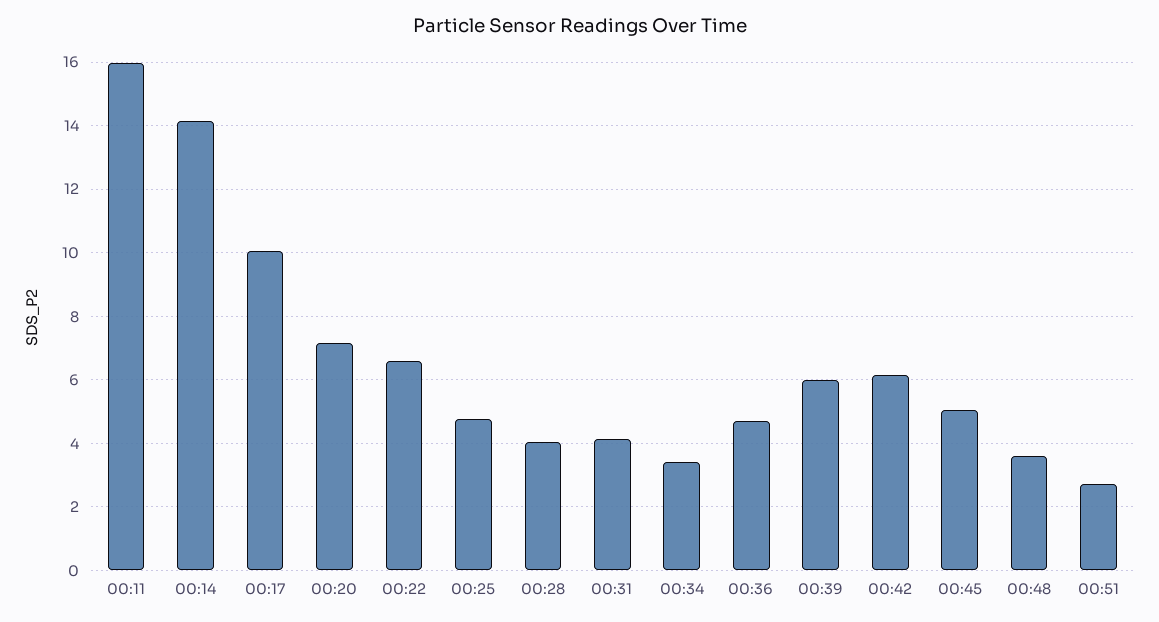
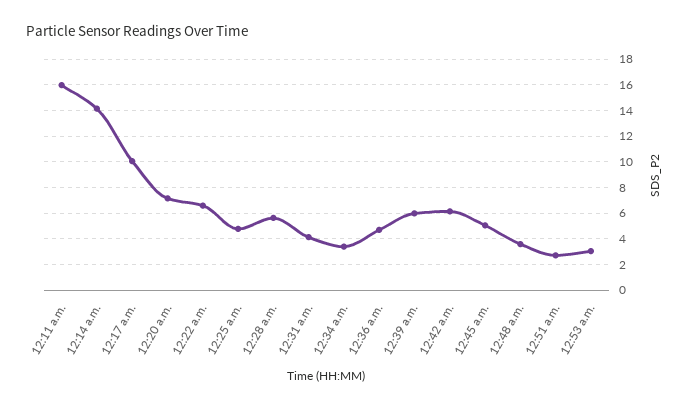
00:28: 4 -> 5.5
12:53 a.m.: none -> 3

